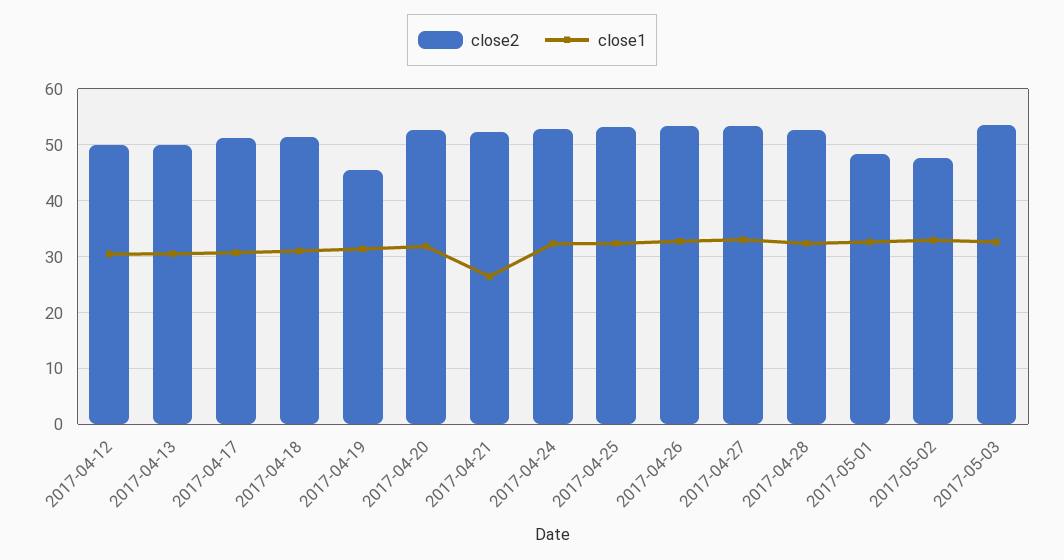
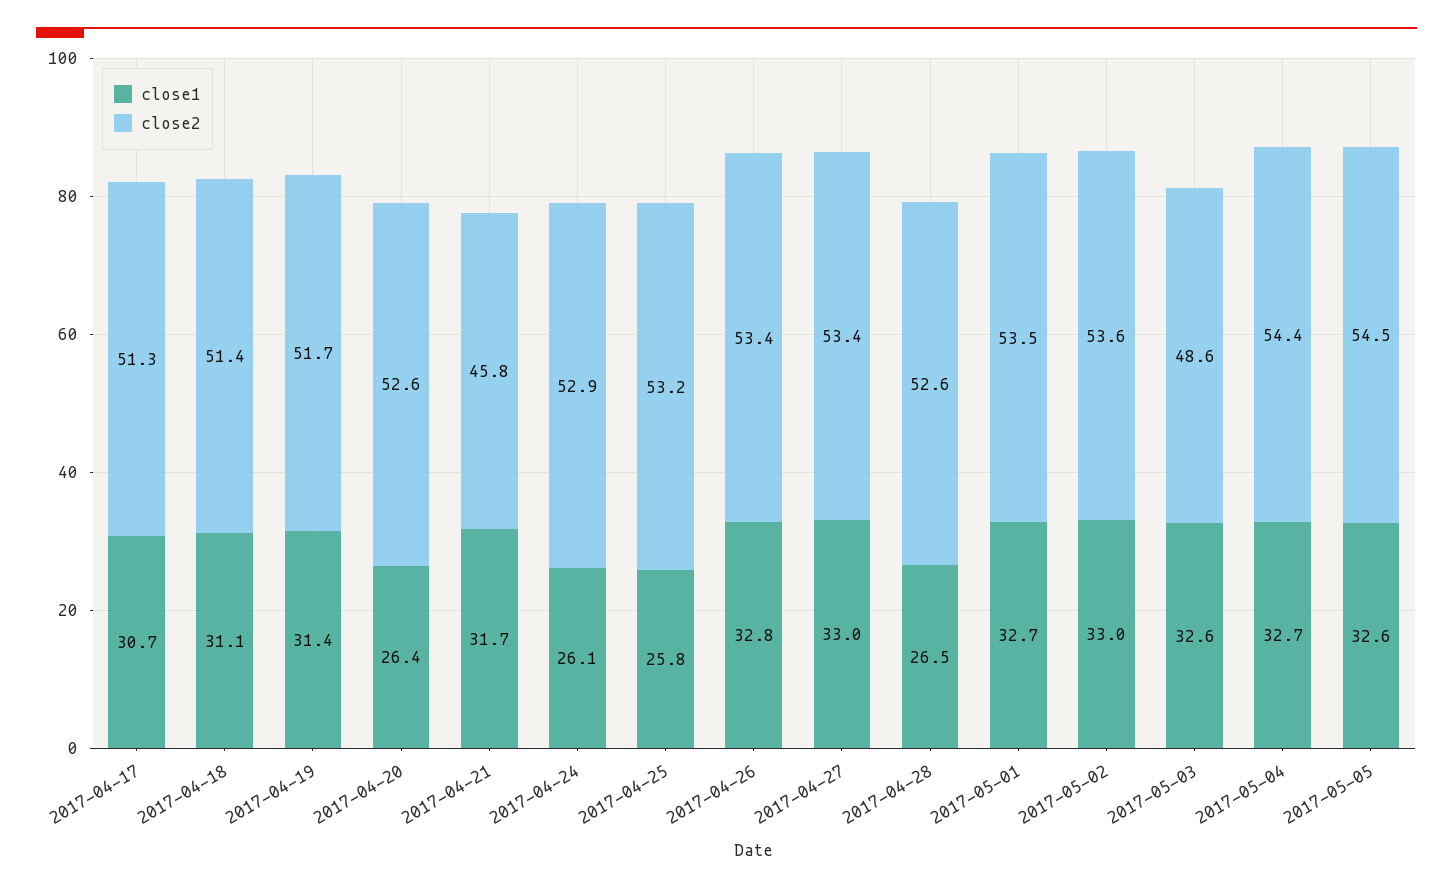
close2, 2017-04-12: 50 -> none
close1, 2017-04-12: 30 -> none
close2, 2017-04-13: 50 -> none
close1, 2017-04-13: 30 -> none
close2, 2017-04-19: 46 -> 51.7
close1, 2017-04-20: 32 -> 26.4
close2, 2017-04-21: 52 -> 45.8
close1, 2017-04-21: 26 -> 31.7
close1, 2017-04-24: 32 -> 26.1
close1, 2017-04-25: 32 -> 25.8
close1, 2017-04-28: 32 -> 26.5
close2, 2017-05-01: 48 -> 53.5
close2, 2017-05-02: 48 -> 53.6
close2, 2017-05-03: 54 -> 48.6
close1, 2017-05-04: none -> 32.7
close2, 2017-05-04: none -> 54.4
close1, 2017-05-05: none -> 32.6
close2, 2017-05-05: none -> 54.5

